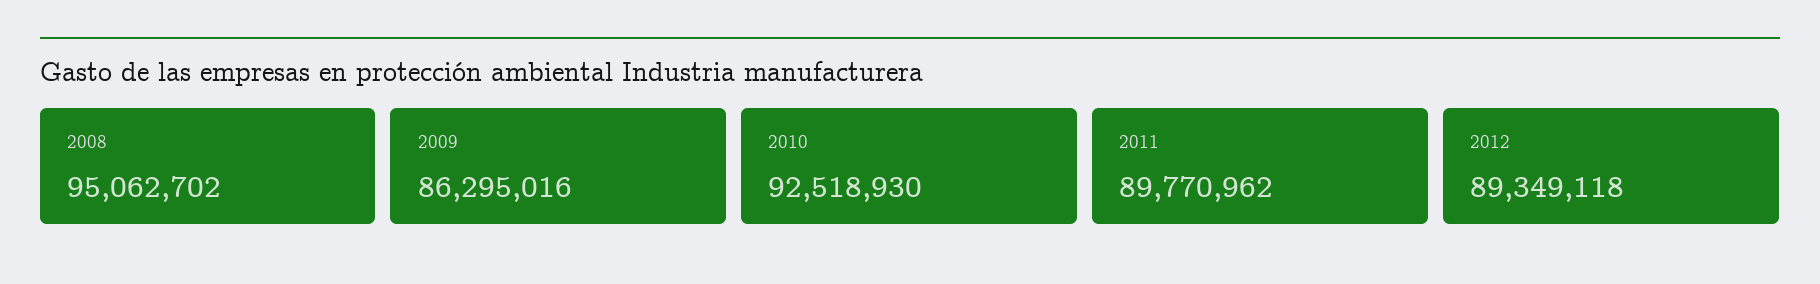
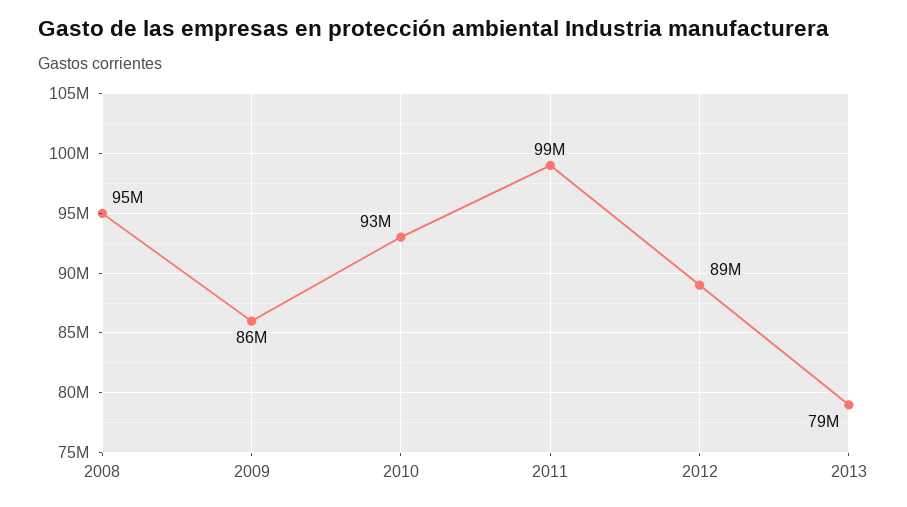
2011: 89770962 -> 99000000
2013: none -> 79000000

